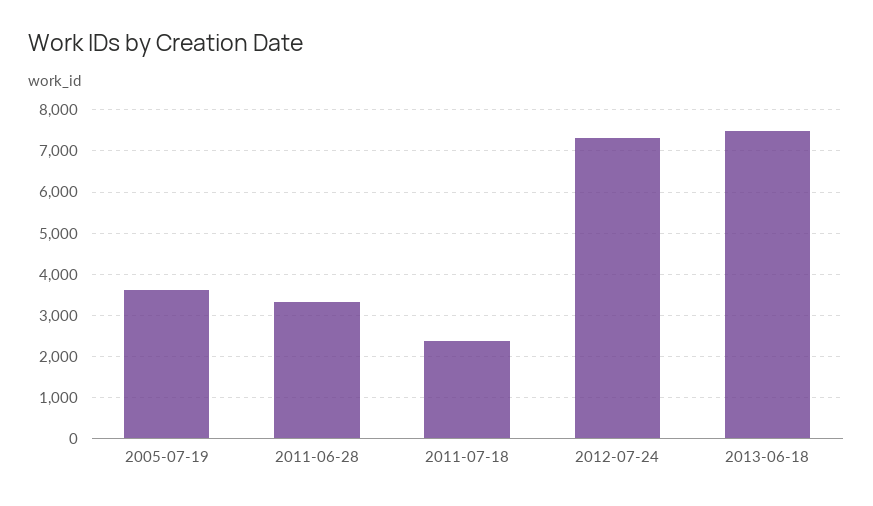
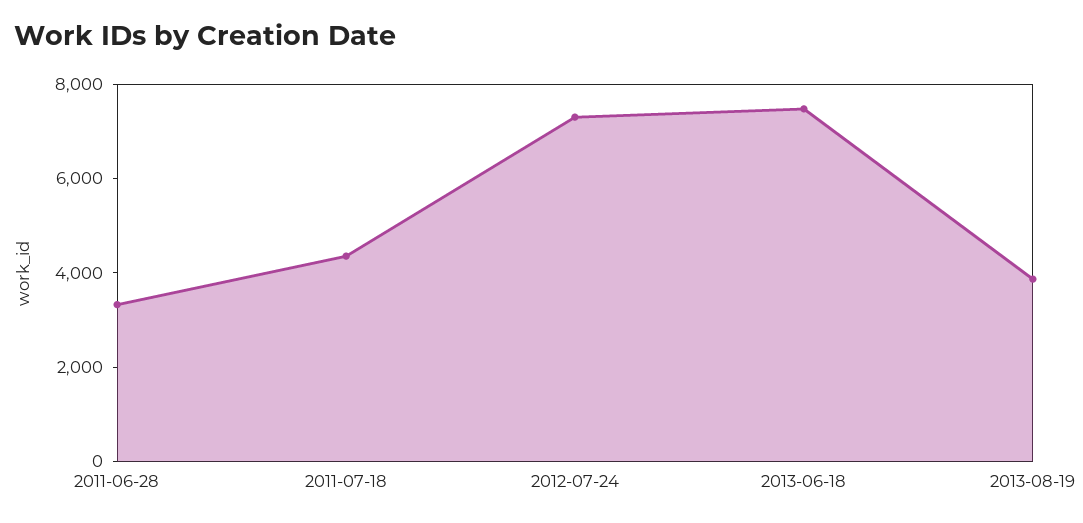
2005-07-19: 3600 -> none
2011-07-18: 2400 -> 4500
2013-08-19: none -> 4000

